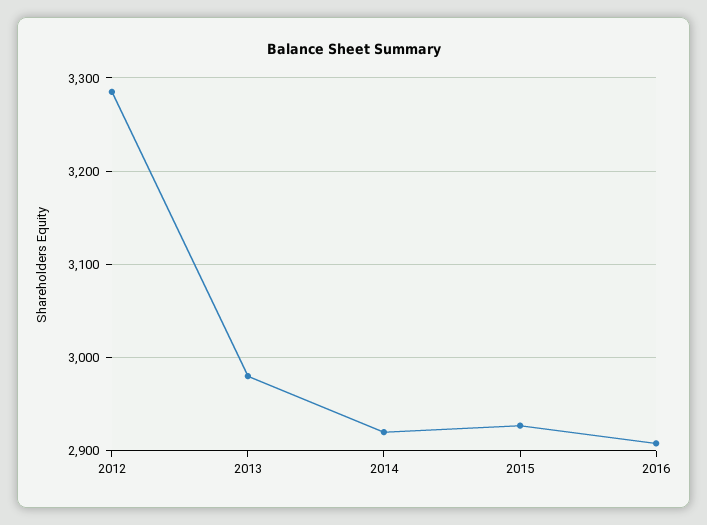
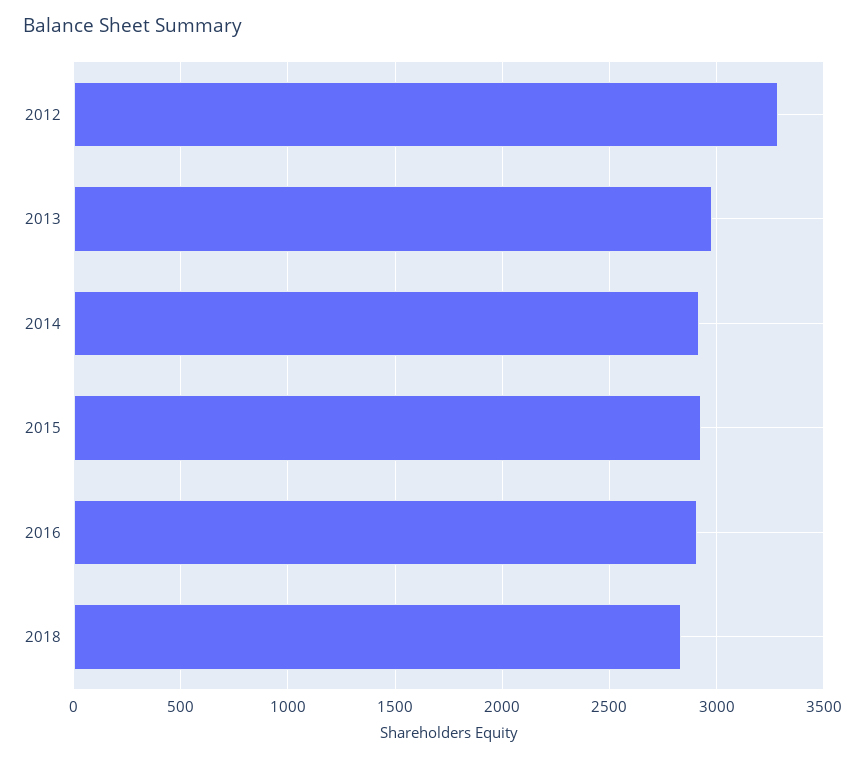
2018: none -> 2850

